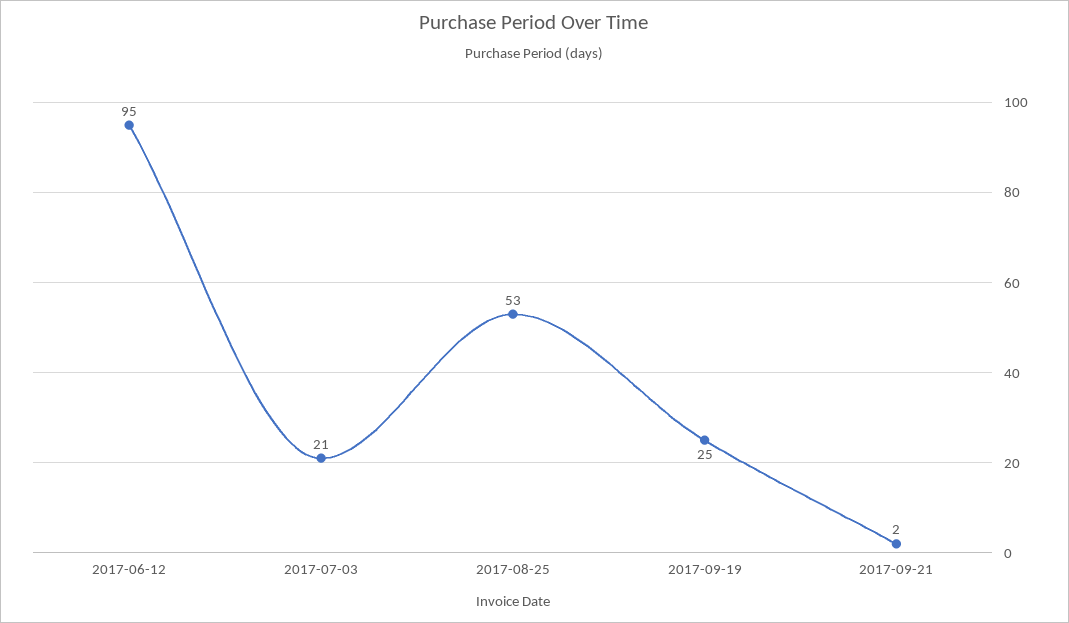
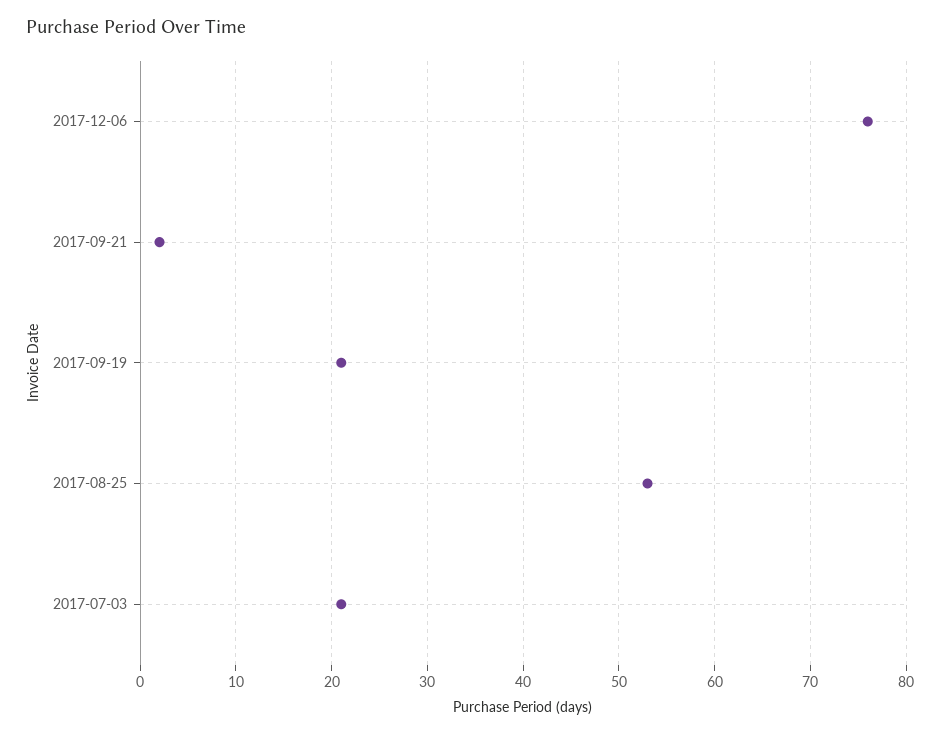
2017-06-12: 95 -> none
2017-09-19: 25 -> 21
2017-12-06: none -> 76

